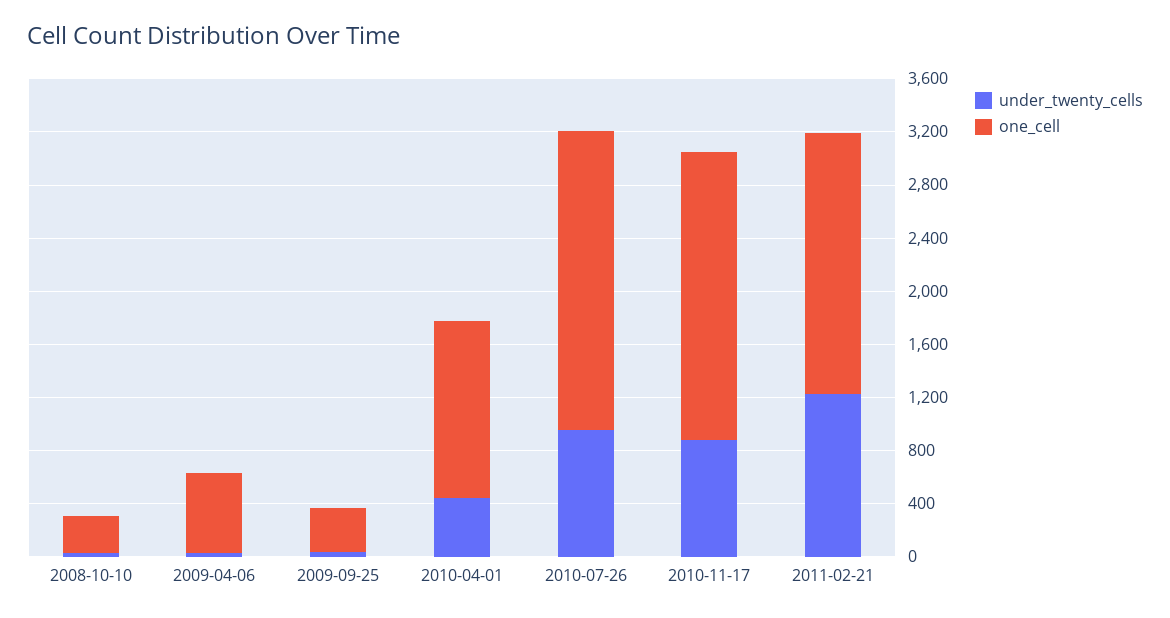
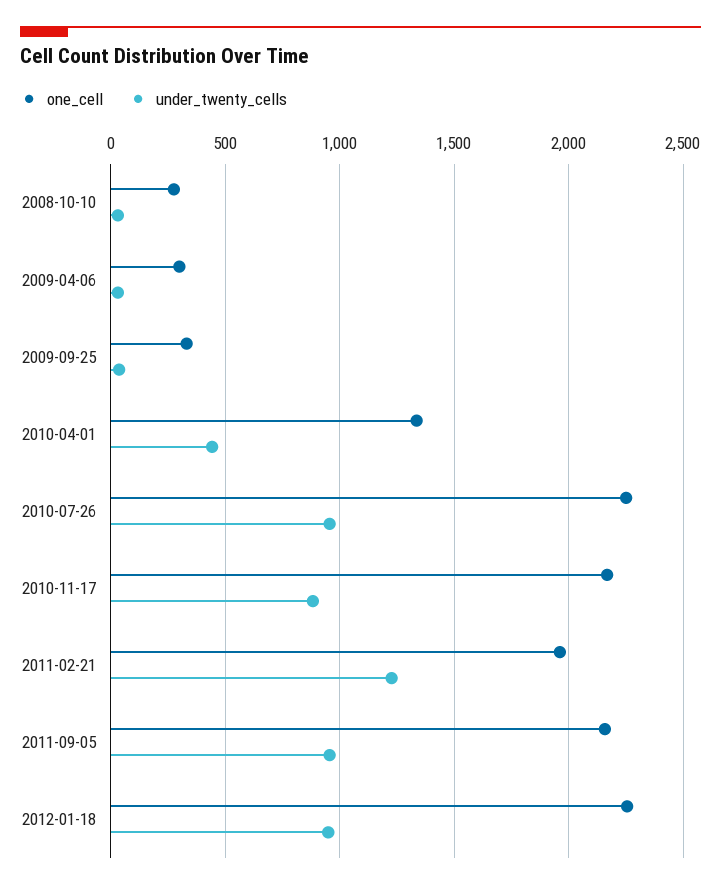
one_cell, 2009-04-06: 600 -> 300
one_cell, 2011-09-05: none -> 2150
under_twenty_cells, 2011-09-05: none -> 950
one_cell, 2012-01-18: none -> 2250
under_twenty_cells, 2012-01-18: none -> 950

